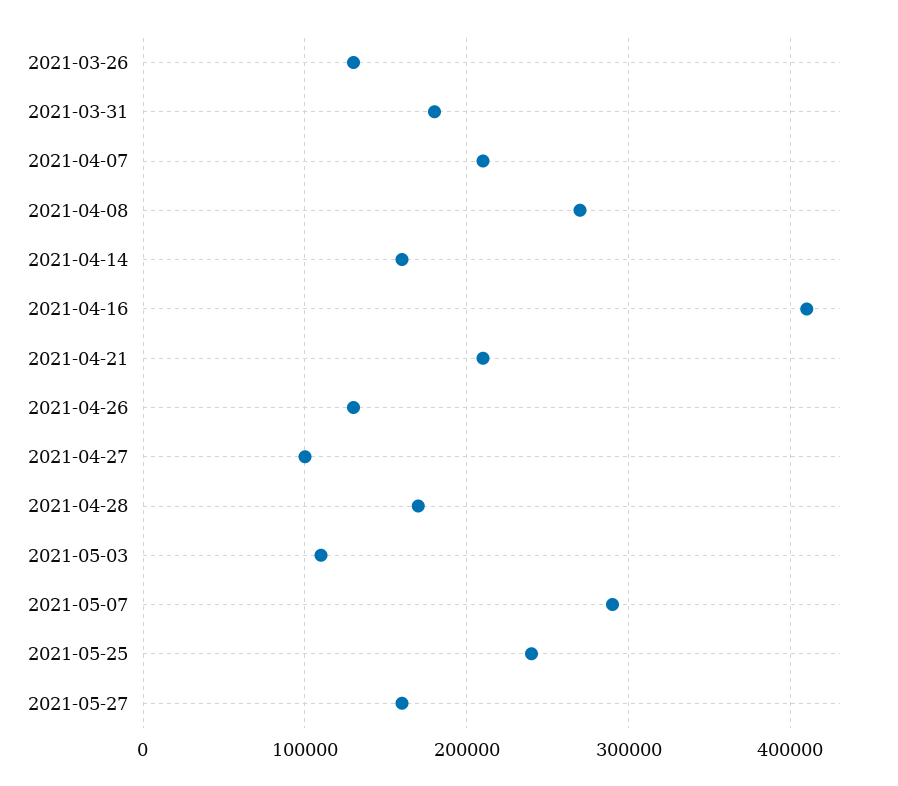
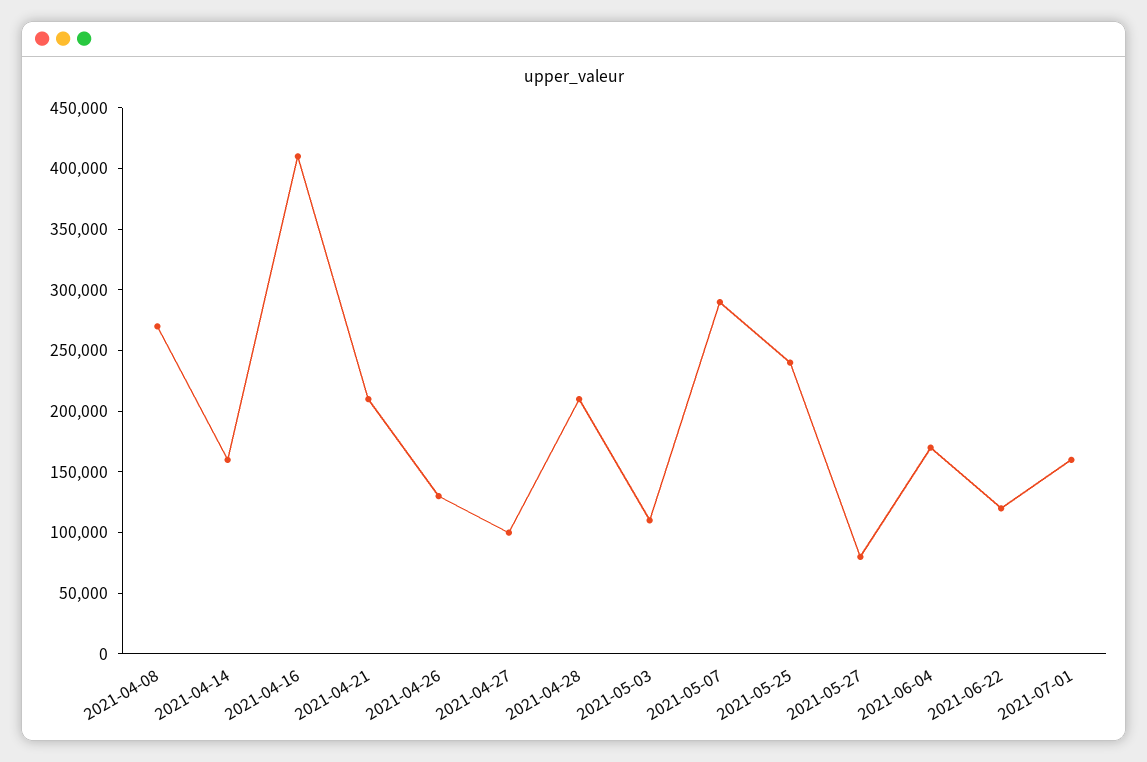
2021-03-26: 130000 -> none
2021-03-31: 180000 -> none
2021-04-07: 210000 -> none
2021-04-28: 170000 -> 210000
2021-05-27: 160000 -> 80000
2021-06-04: none -> 170000
2021-06-22: none -> 120000
2021-07-01: none -> 160000

